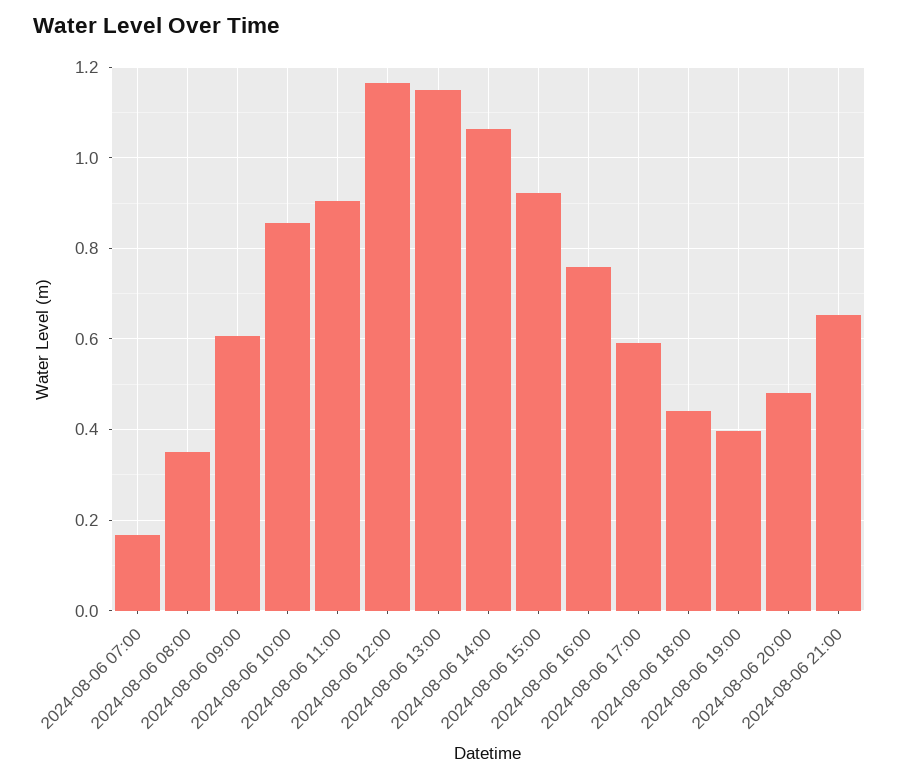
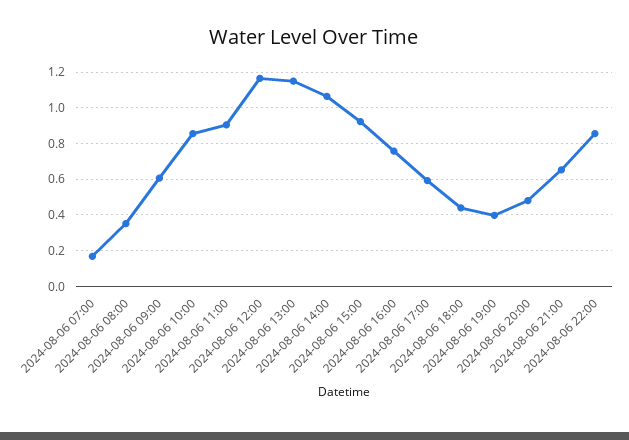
2024-08-06 22:00: none -> 0.85

